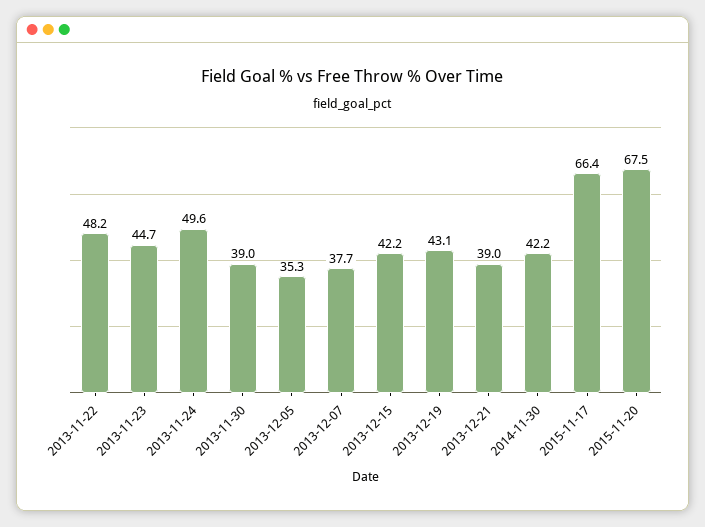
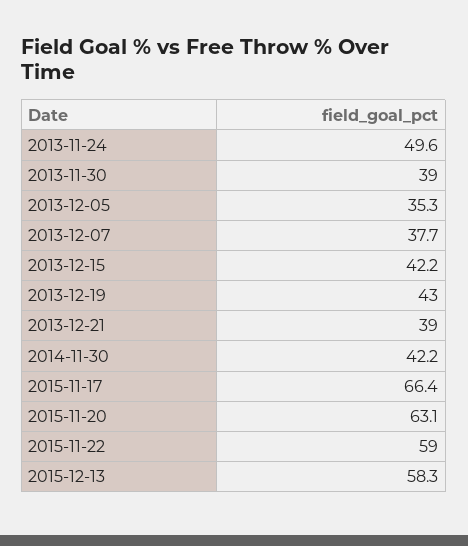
2013-11-22: 48.2 -> none
2013-11-23: 44.7 -> none
2013-12-19: 43.1 -> 43
2015-11-20: 67.5 -> 63.1
2015-11-22: none -> 59
2015-12-13: none -> 58.3

